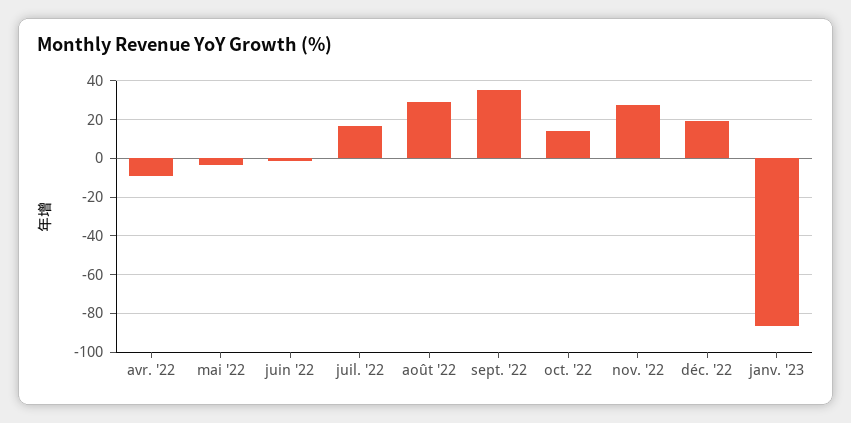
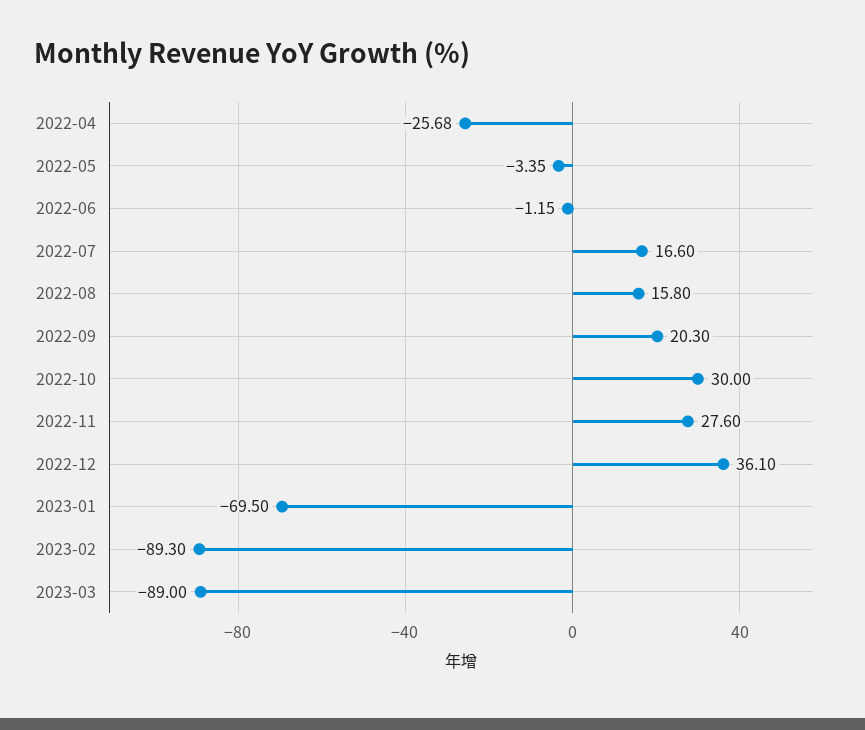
avr. '22: -10 -> -25.68
août '22: 30 -> 15.8
sept. '22: 35 -> 20.3
oct. '22: 15 -> 30
déc. '22: 20 -> 36.1
janv. '23: -85 -> -69.5
2023-02: none -> -89.3
2023-03: none -> -89

